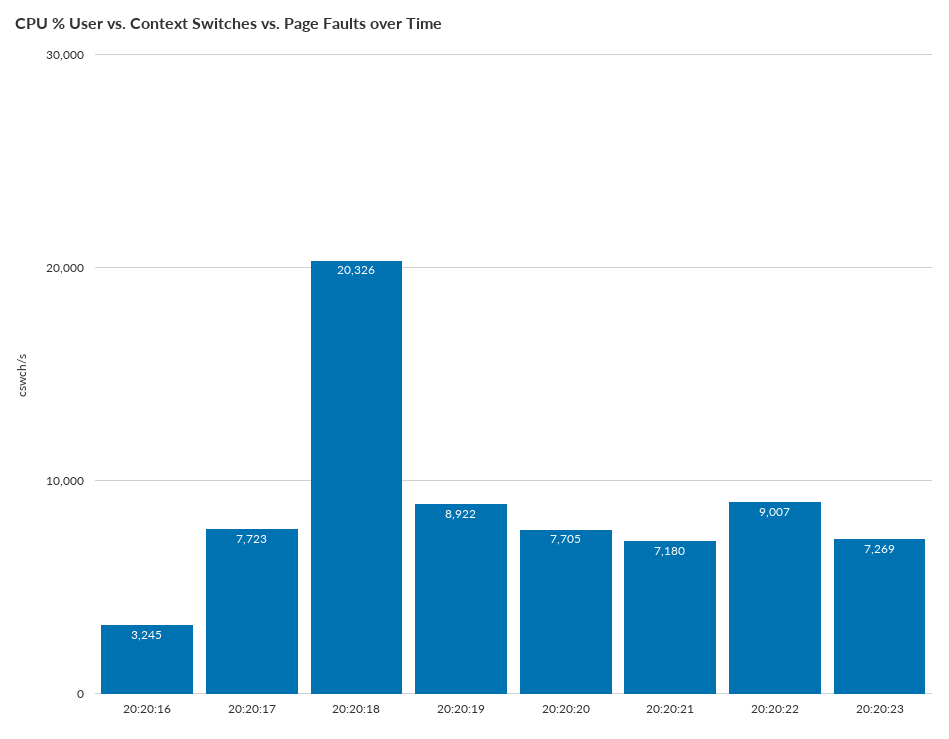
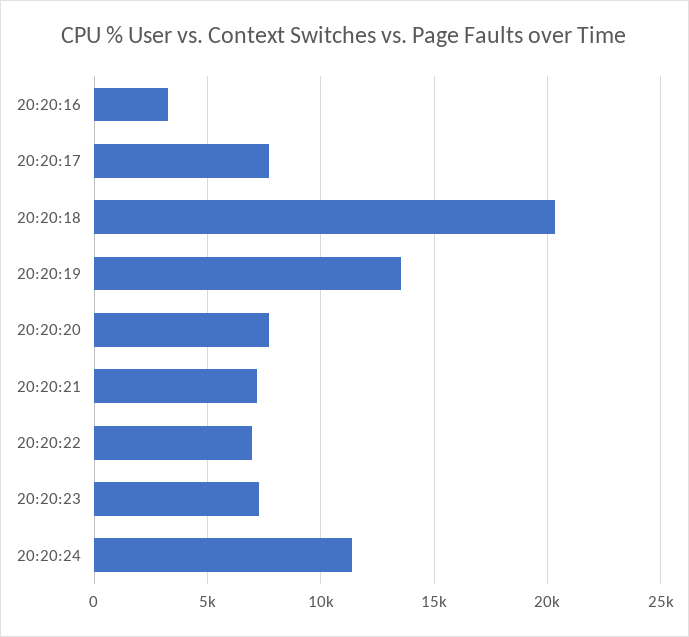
20:20:19: 8922 -> 13500
20:20:22: 9007 -> 7000
20:20:24: none -> 11500

